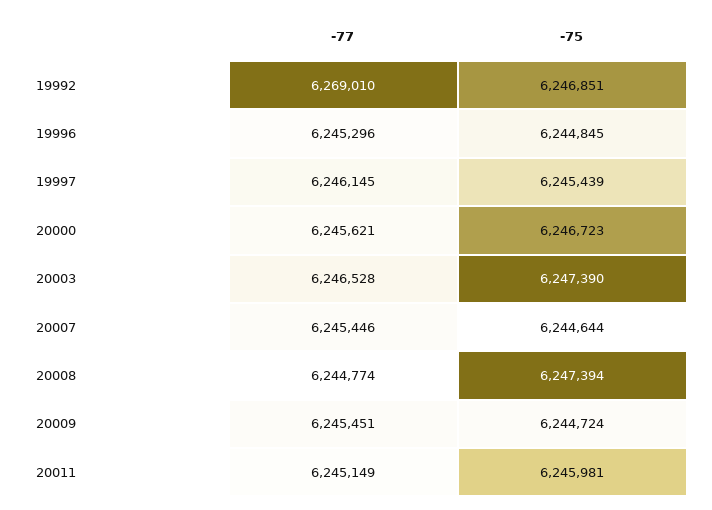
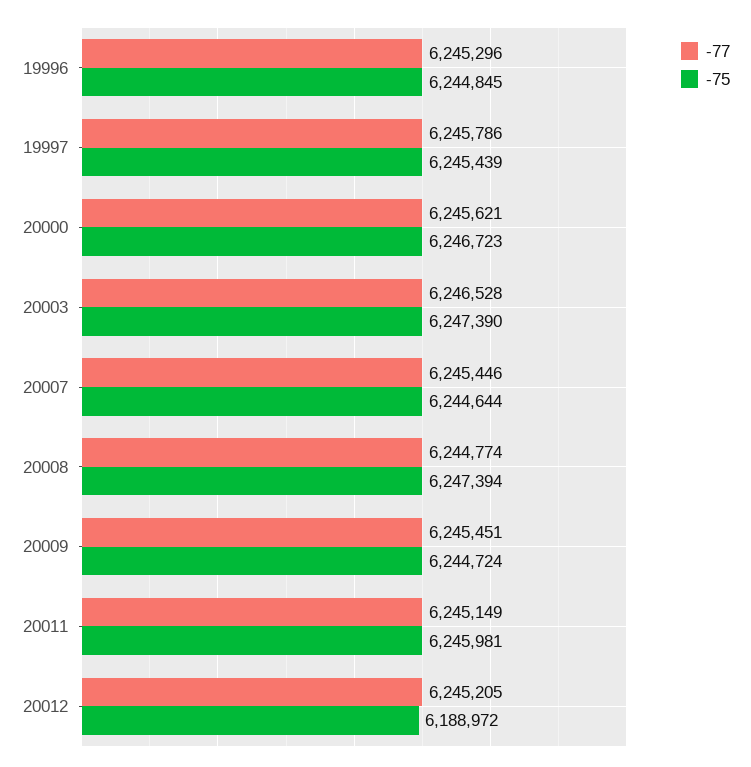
-77, 19992: 6269010 -> none
-75, 19992: 6246851 -> none
-77, 19997: 6246145 -> 6245786
-77, 20012: none -> 6245205
-75, 20012: none -> 6188972

